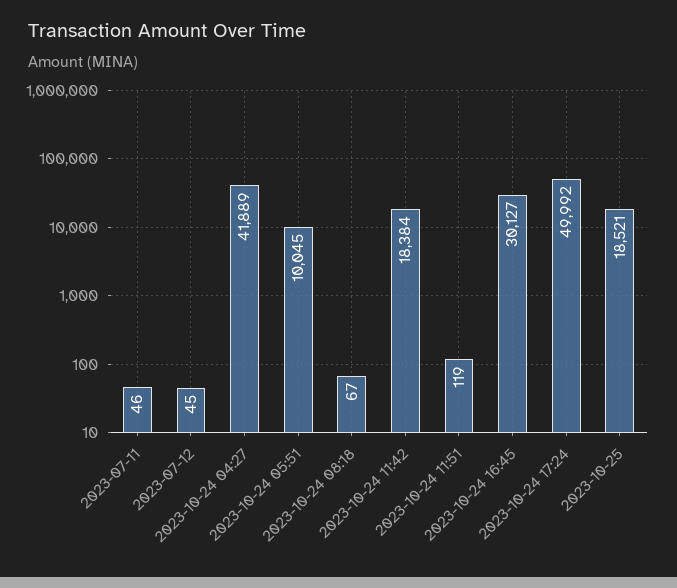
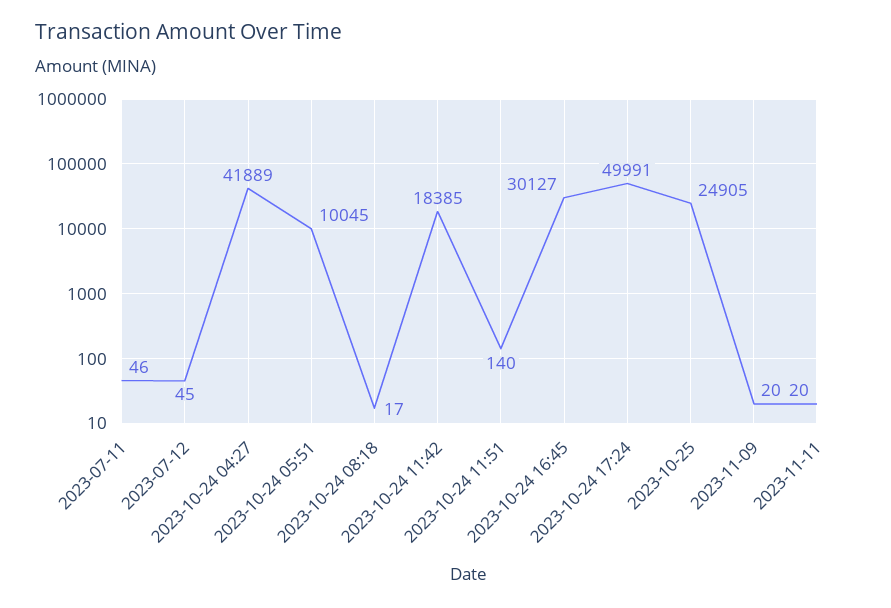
2023-10-24 08:18: 67 -> 17
2023-10-24 11:42: 18384 -> 18385
2023-10-24 11:51: 119 -> 140
2023-10-24 17:24: 49992 -> 49991
2023-10-25: 18521 -> 24905
2023-11-09: none -> 20
2023-11-11: none -> 20

